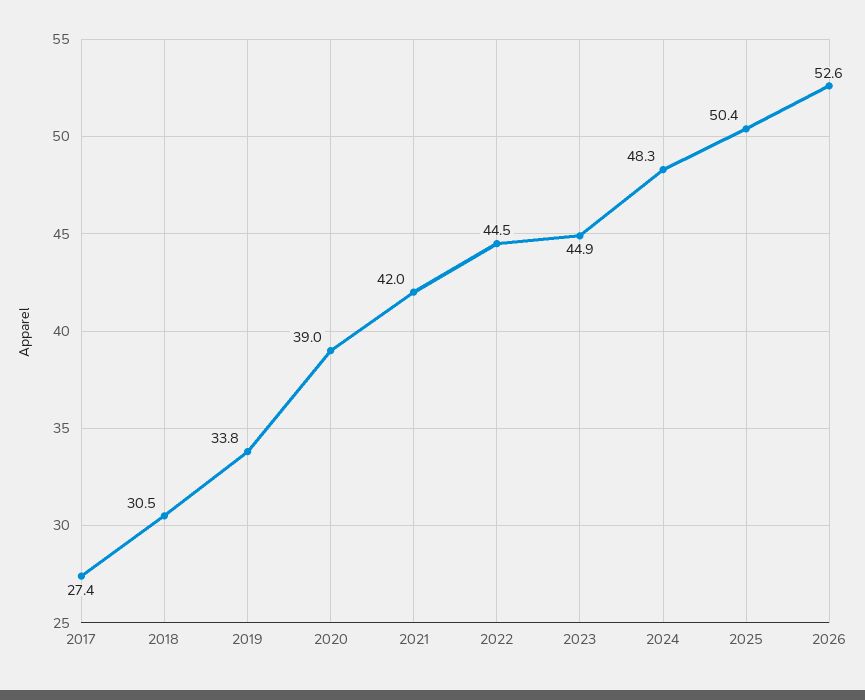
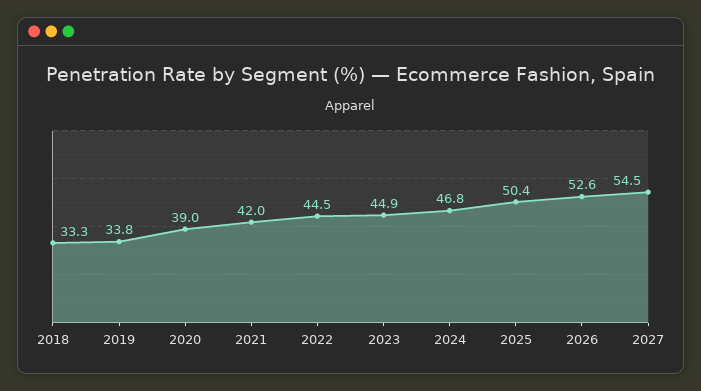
2017: 27.4 -> none
2018: 30.5 -> 33.3
2024: 48.3 -> 46.8
2027: none -> 54.5

